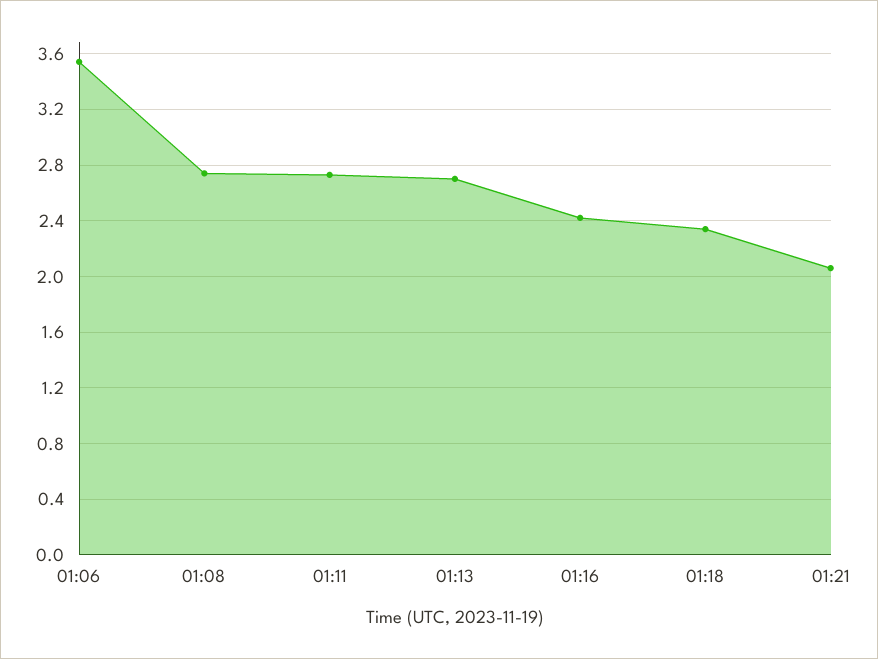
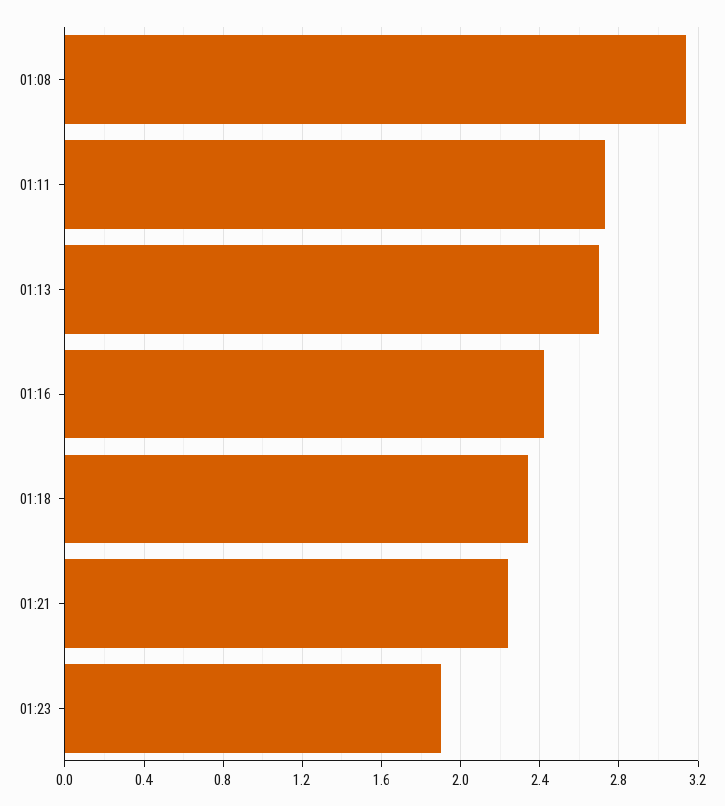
01:06: 3.55 -> none
01:08: 2.75 -> 3.15
01:21: 2.05 -> 2.25
01:23: none -> 1.9

